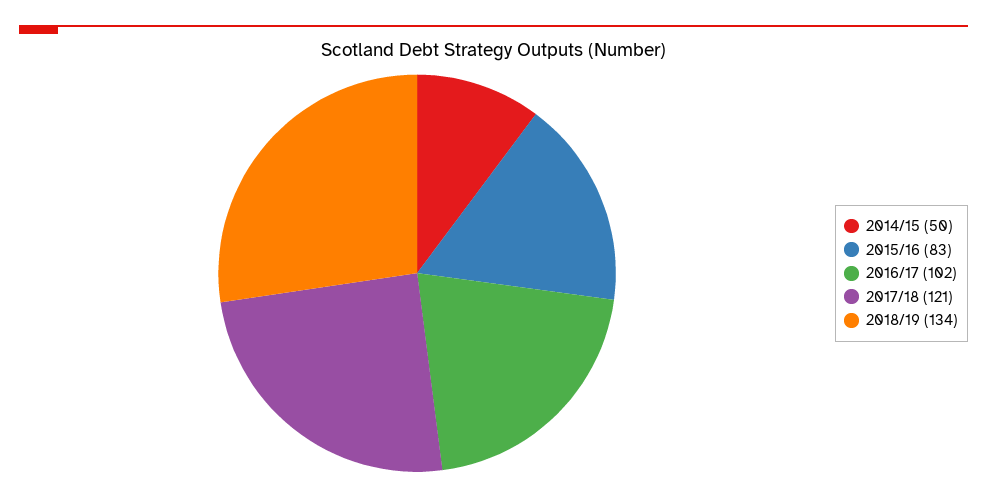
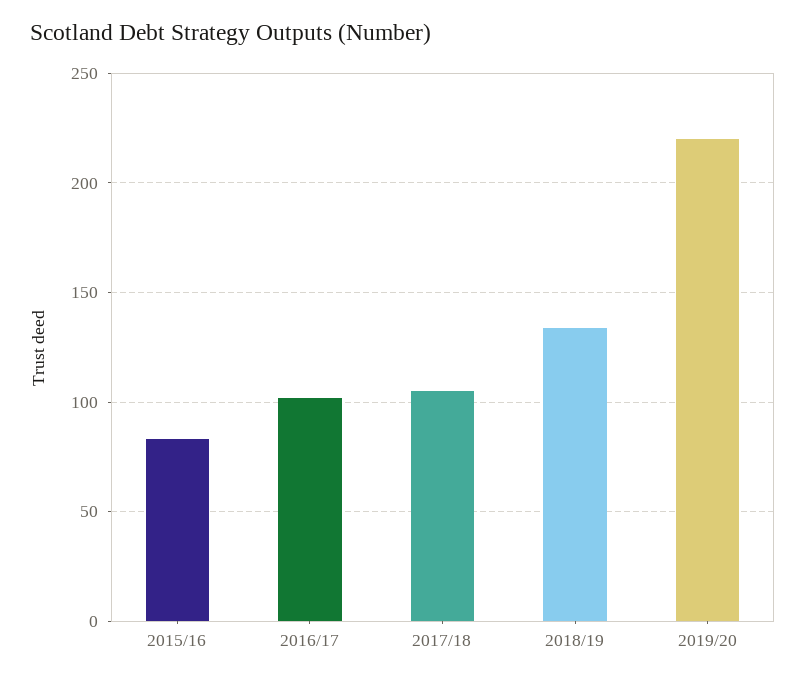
2014/15: 50 -> none
2017/18: 121 -> 105
2019/20: none -> 220

